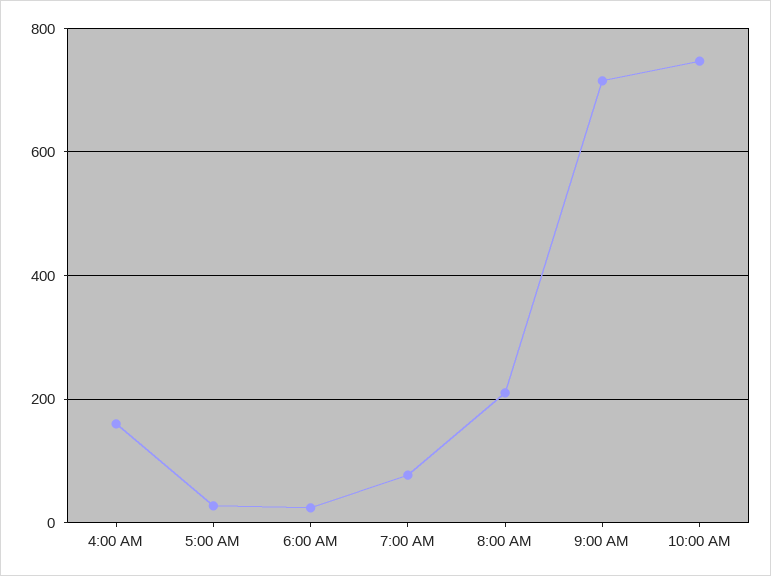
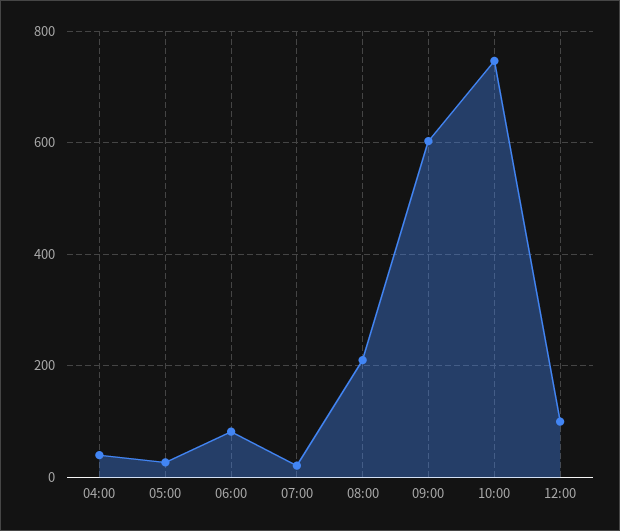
4:00 AM: 160 -> 40
6:00 AM: 20 -> 80
7:00 AM: 80 -> 20
9:00 AM: 720 -> 600
12:00: none -> 100

